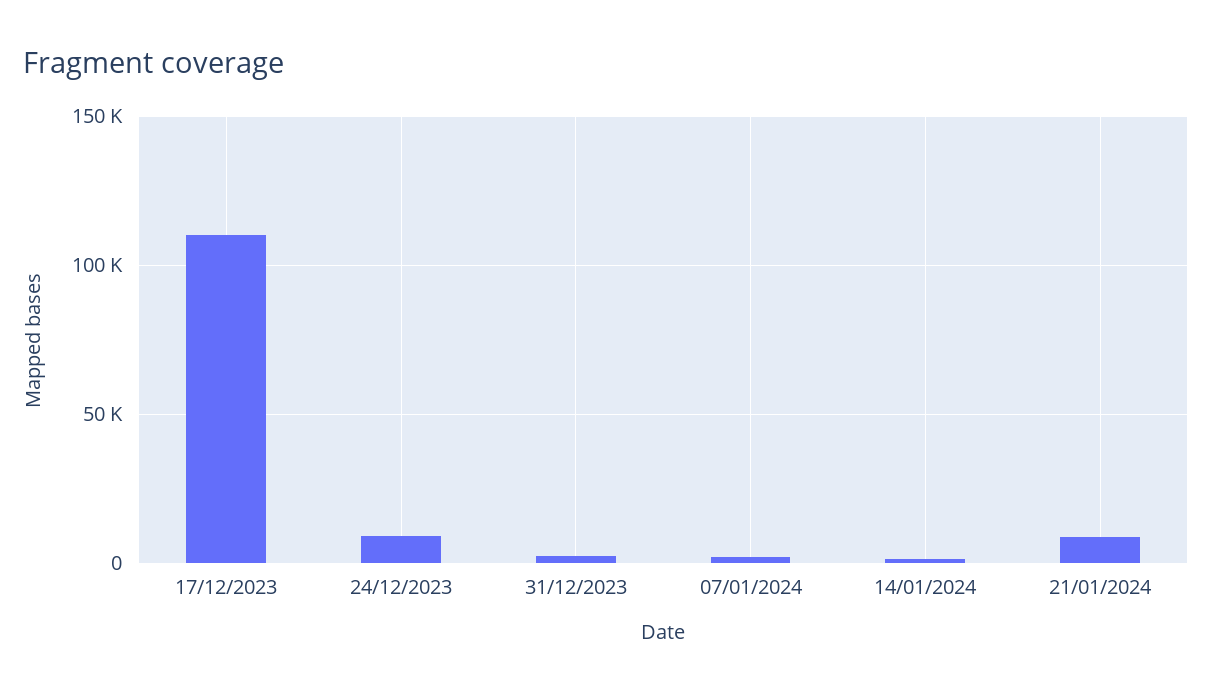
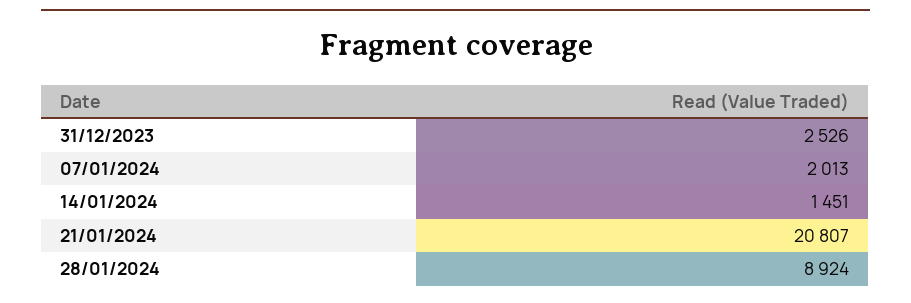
17/12/2023: 110000 -> none
24/12/2023: 10000 -> none
21/01/2024: 10000 -> 20807
28/01/2024: none -> 8924

